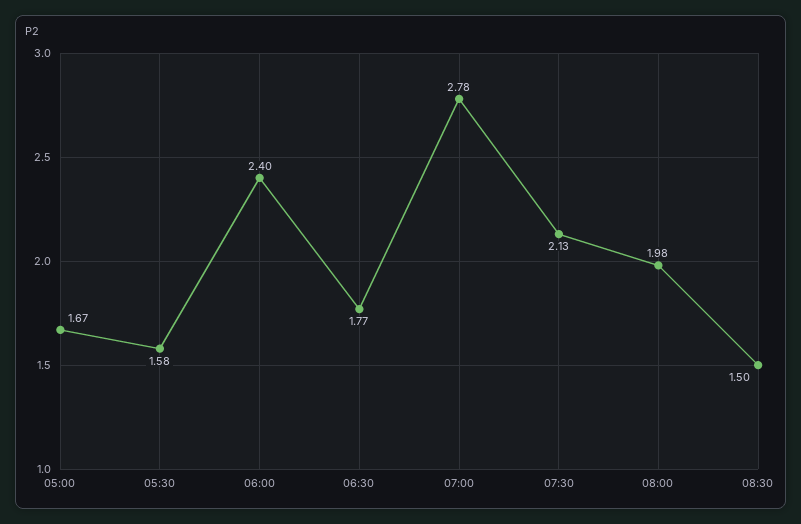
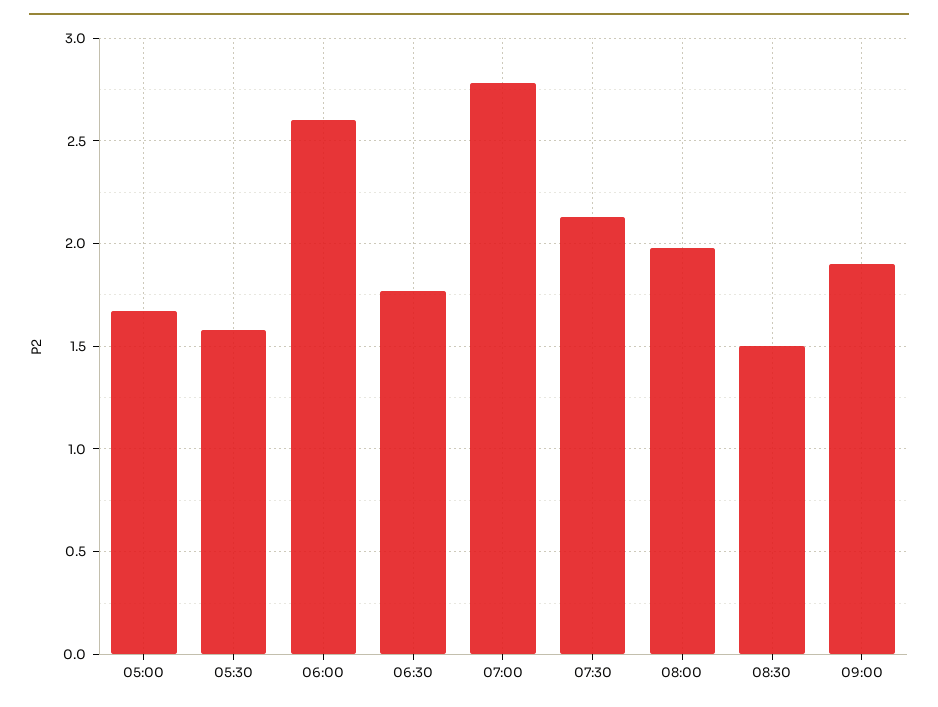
06:00: 2.4 -> 2.6
09:00: none -> 1.9

